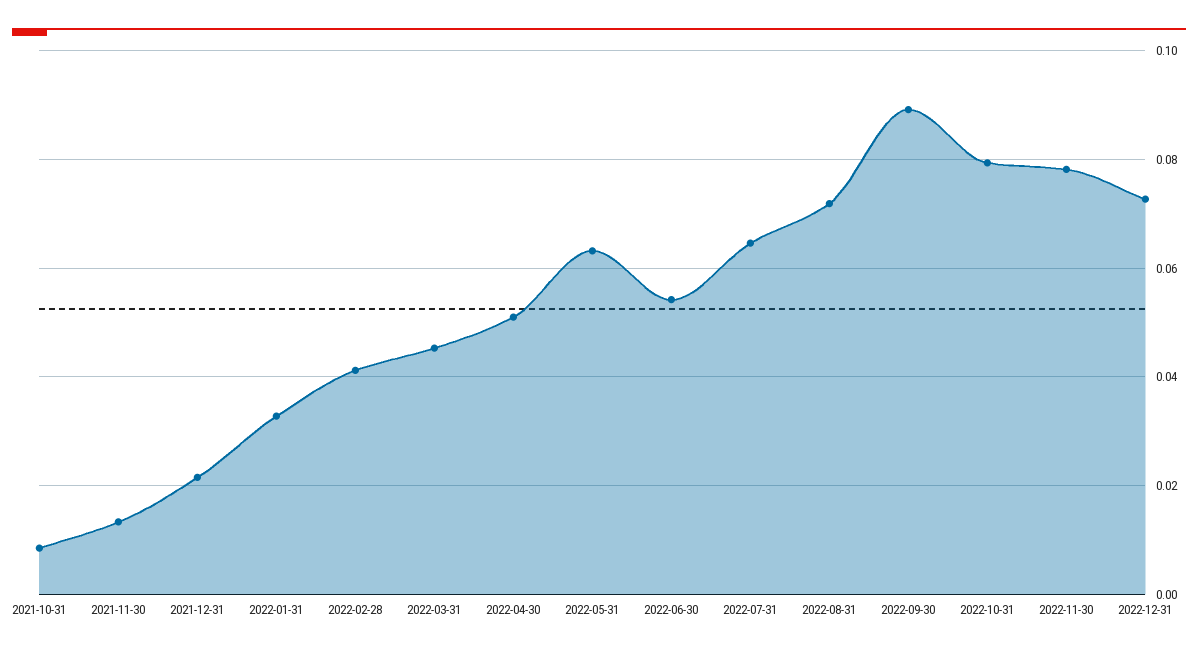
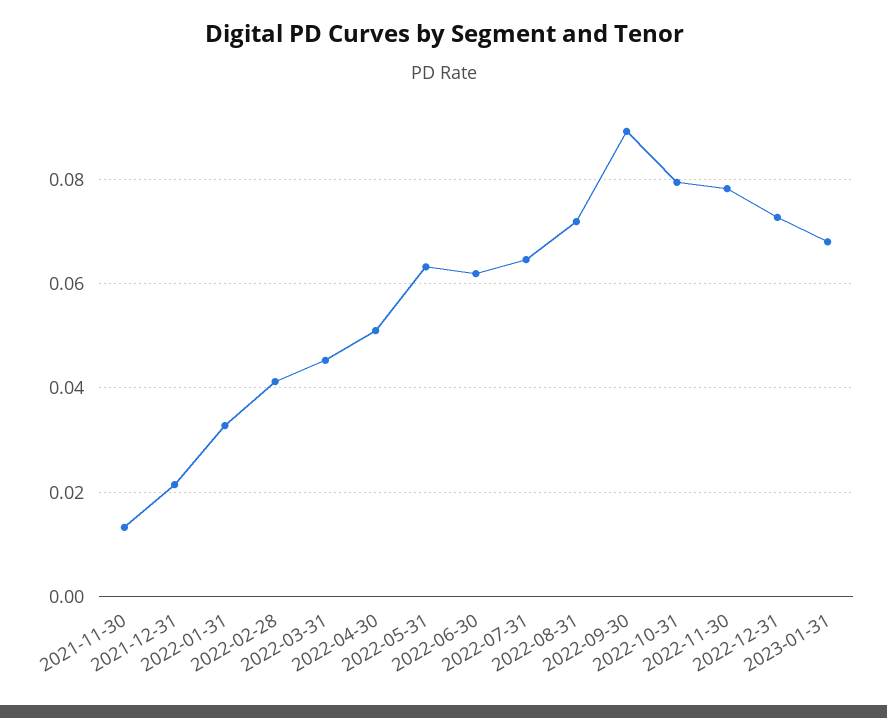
2021-10-31: 0.008 -> none
2022-06-30: 0.054 -> 0.062
2023-01-31: none -> 0.068

